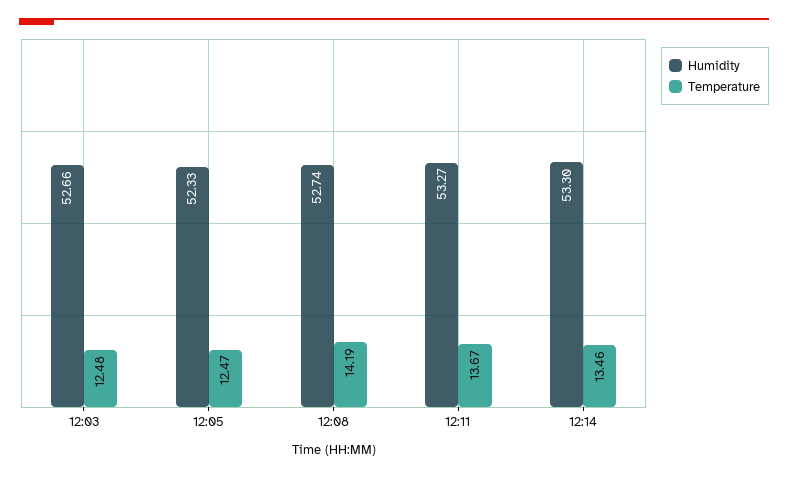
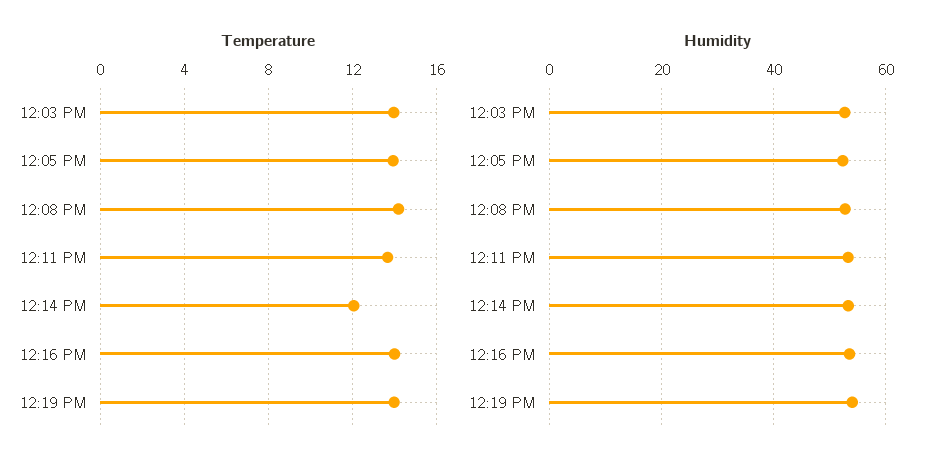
Temperature, 12:03: 12.48 -> 14
Temperature, 12:05: 12.47 -> 14
Temperature, 12:14: 13.46 -> 12
Temperature, 12:16 PM: none -> 14
Temperature, 12:19 PM: none -> 14
Humidity, 12:16 PM: none -> 54
Humidity, 12:19 PM: none -> 54

